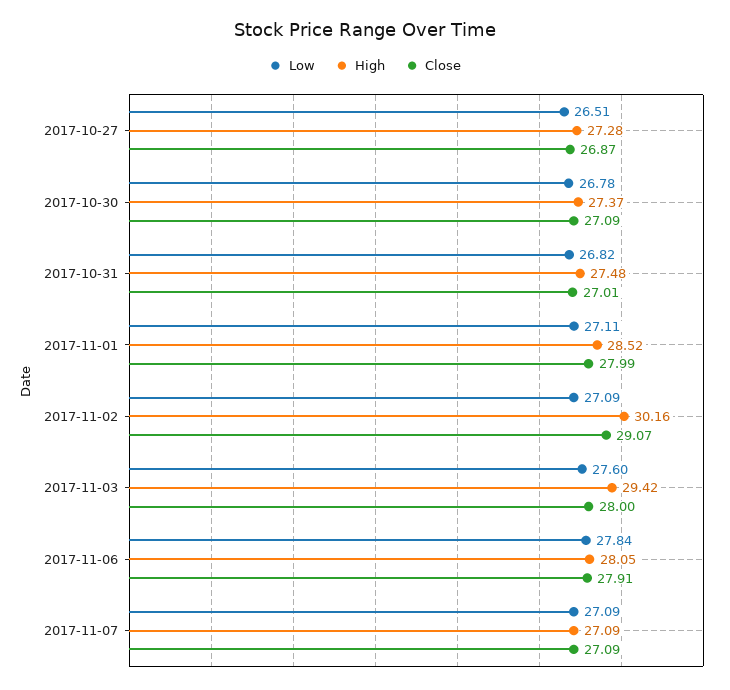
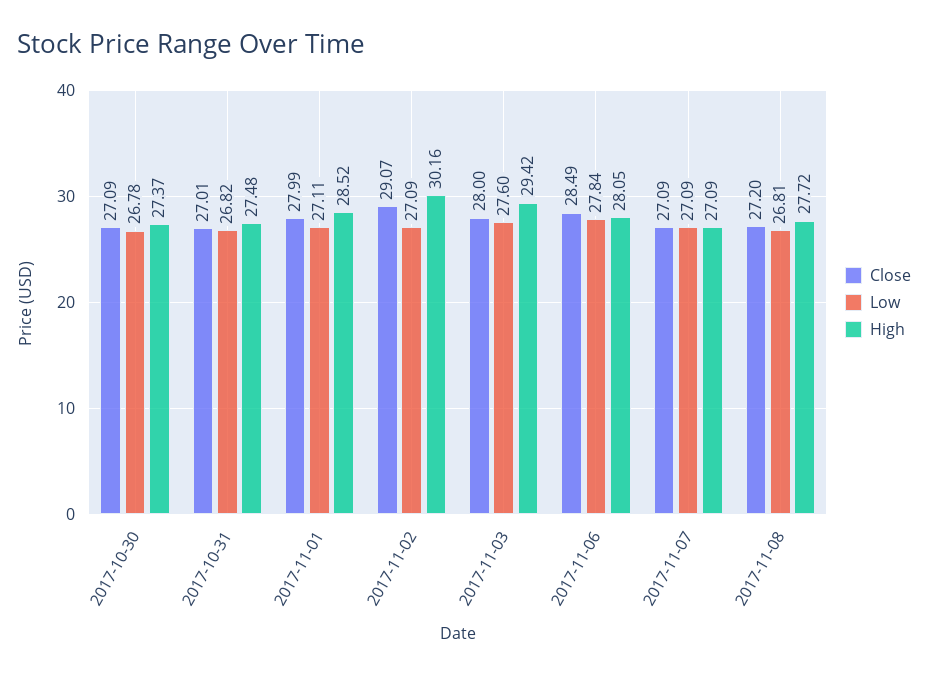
Low, 2017-10-27: 26.51 -> none
High, 2017-10-27: 27.28 -> none
Close, 2017-10-27: 26.87 -> none
Close, 2017-11-06: 27.91 -> 28.49
Close, 2017-11-08: none -> 27.2
Low, 2017-11-08: none -> 26.81
High, 2017-11-08: none -> 27.72

